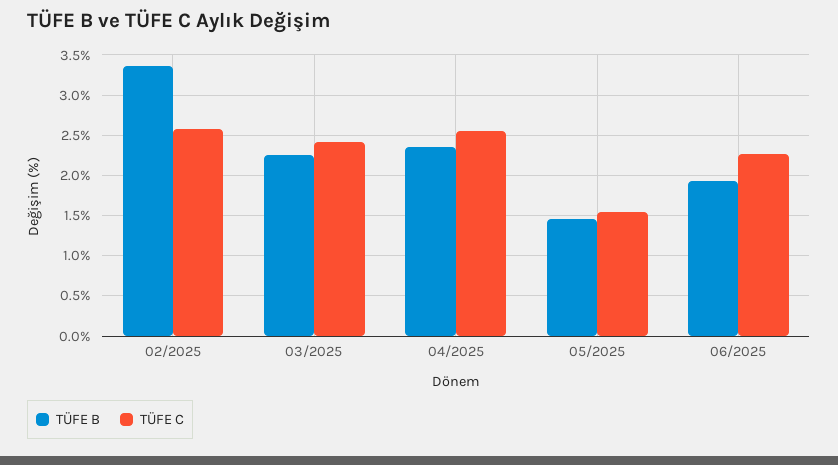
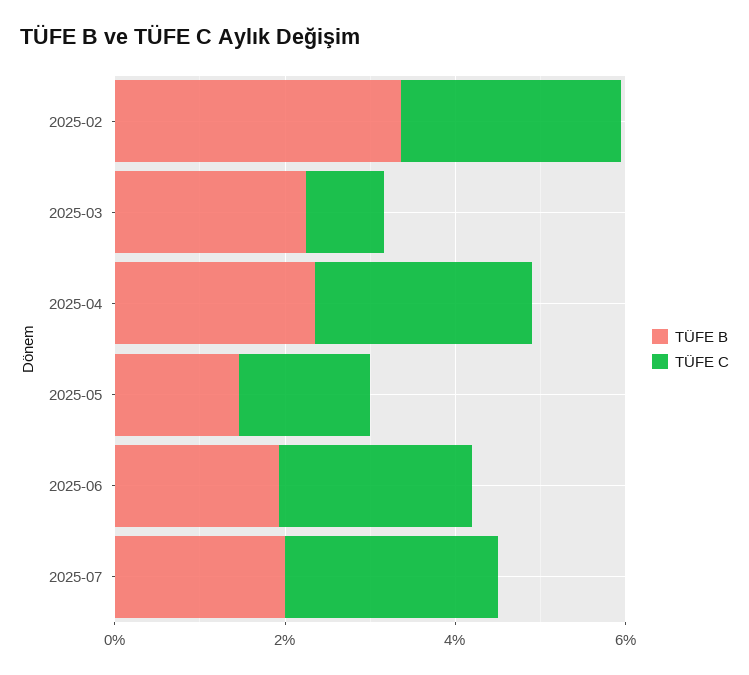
TÜFE C, 03/2025: 2.4 -> 1
TÜFE B, 2025-07: none -> 2
TÜFE C, 2025-07: none -> 2.5

